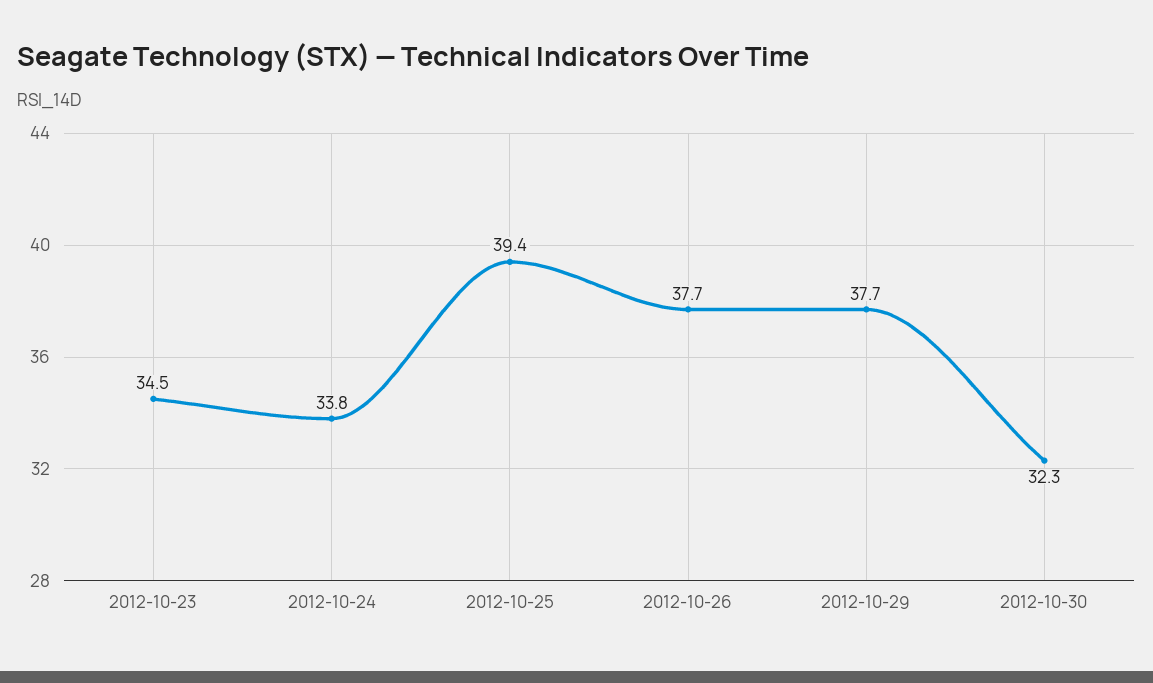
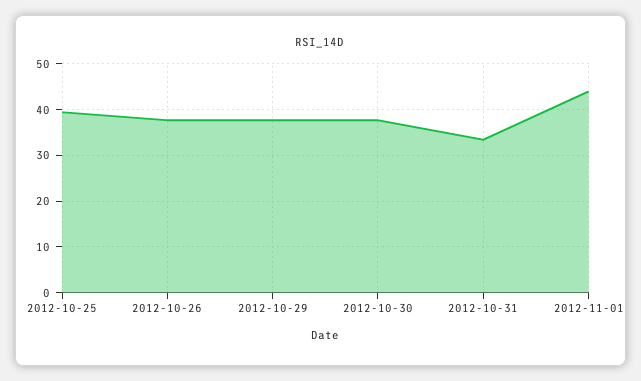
2012-10-23: 34.5 -> none
2012-10-24: 33.8 -> none
2012-10-30: 32.3 -> 38
2012-10-31: none -> 34
2012-11-01: none -> 44

